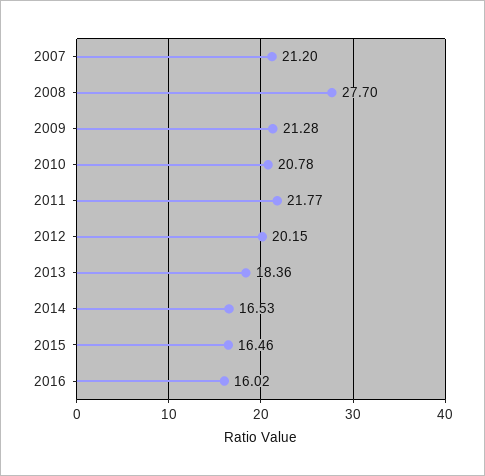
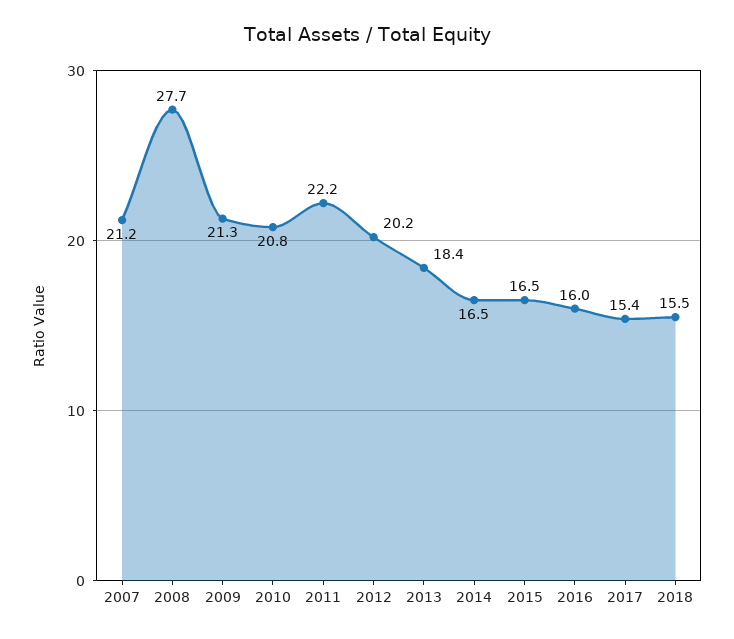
2011: 21.77 -> 22.2
2017: none -> 15.4
2018: none -> 15.5

